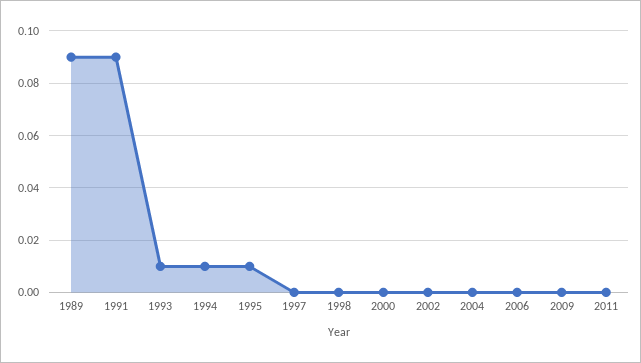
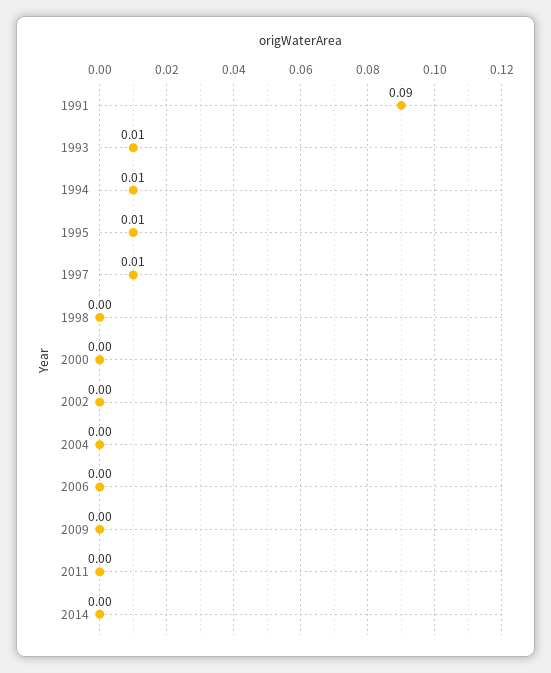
1989: 0.09 -> none
1997: 0 -> 0.01
2014: none -> 0

